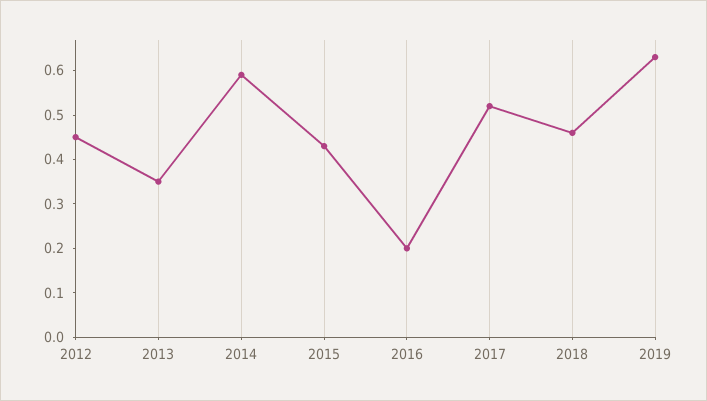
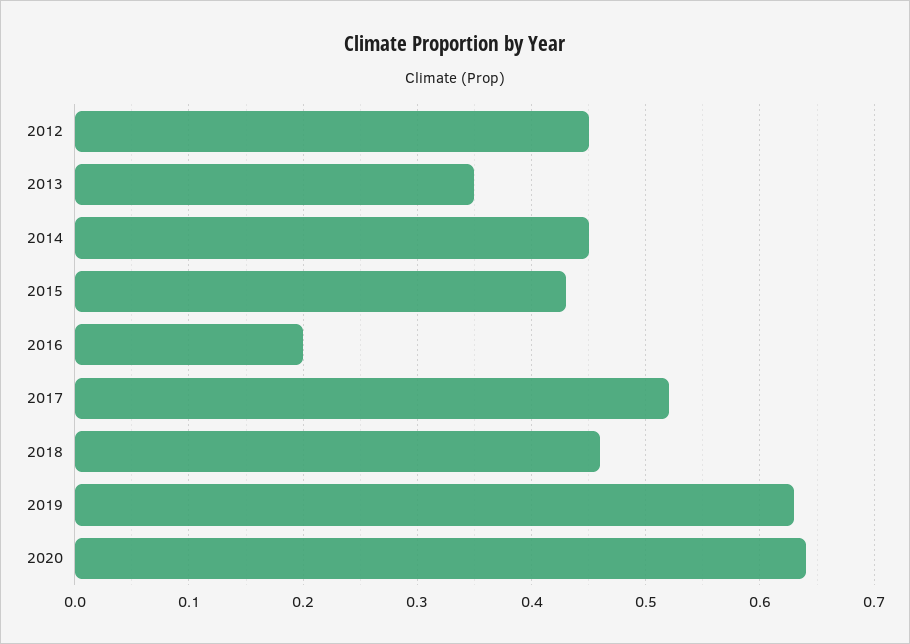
2014: 0.6 -> 0.45
2020: none -> 0.64

